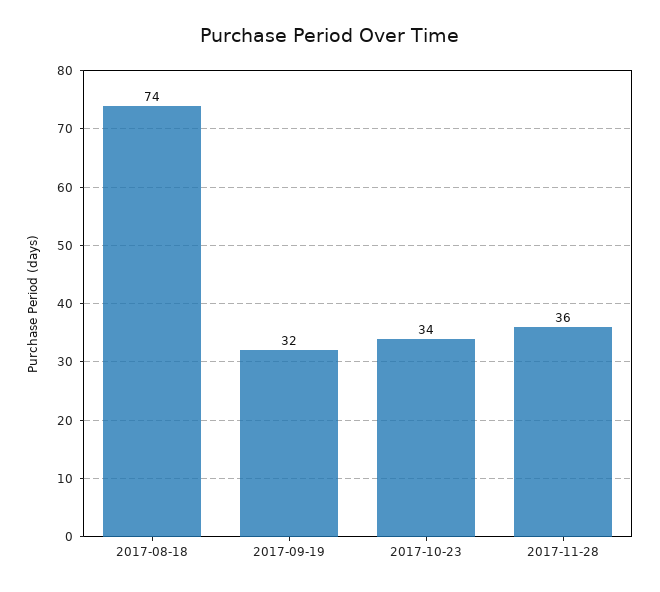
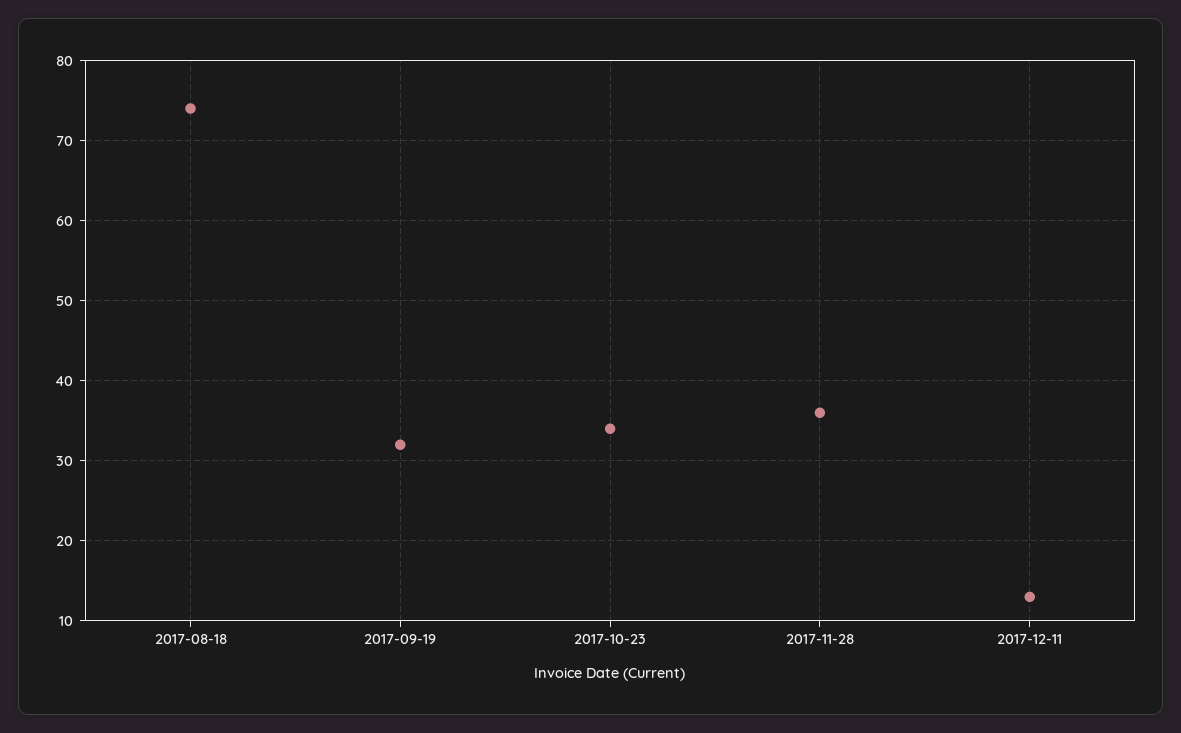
2017-12-11: none -> 13

